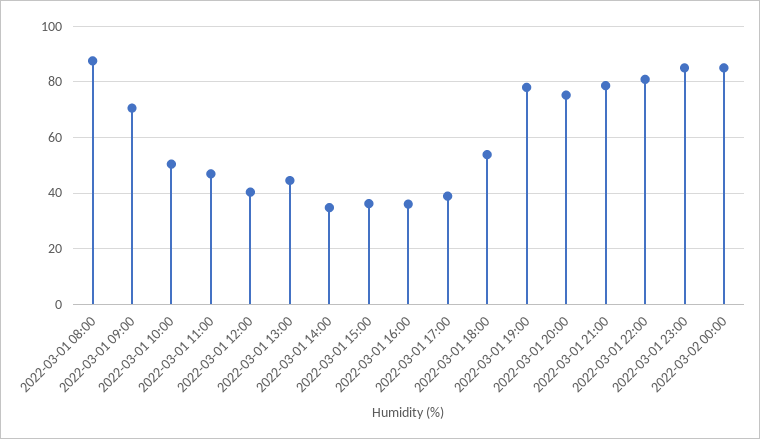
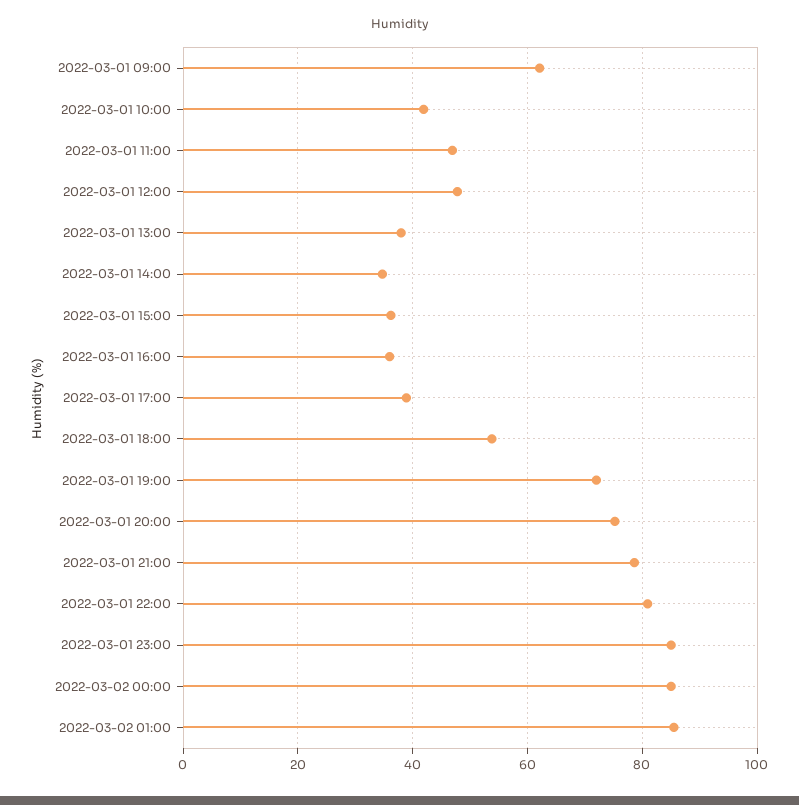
2022-03-01 08:00: 87.5 -> none
2022-03-01 09:00: 70 -> 62
2022-03-01 10:00: 50 -> 42
2022-03-01 12:00: 40 -> 48
2022-03-01 13:00: 45 -> 38
2022-03-01 19:00: 77.5 -> 72
2022-03-02 01:00: none -> 86

